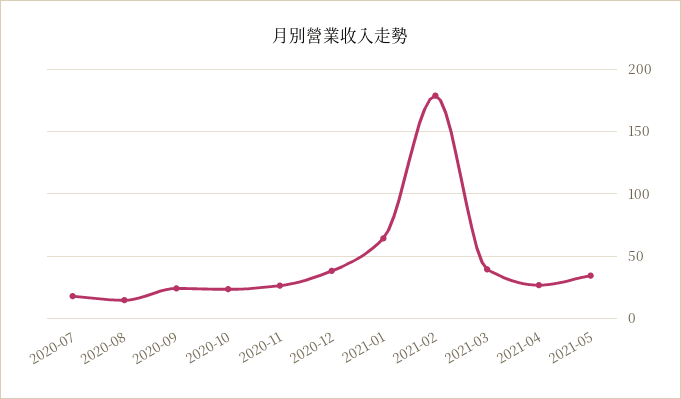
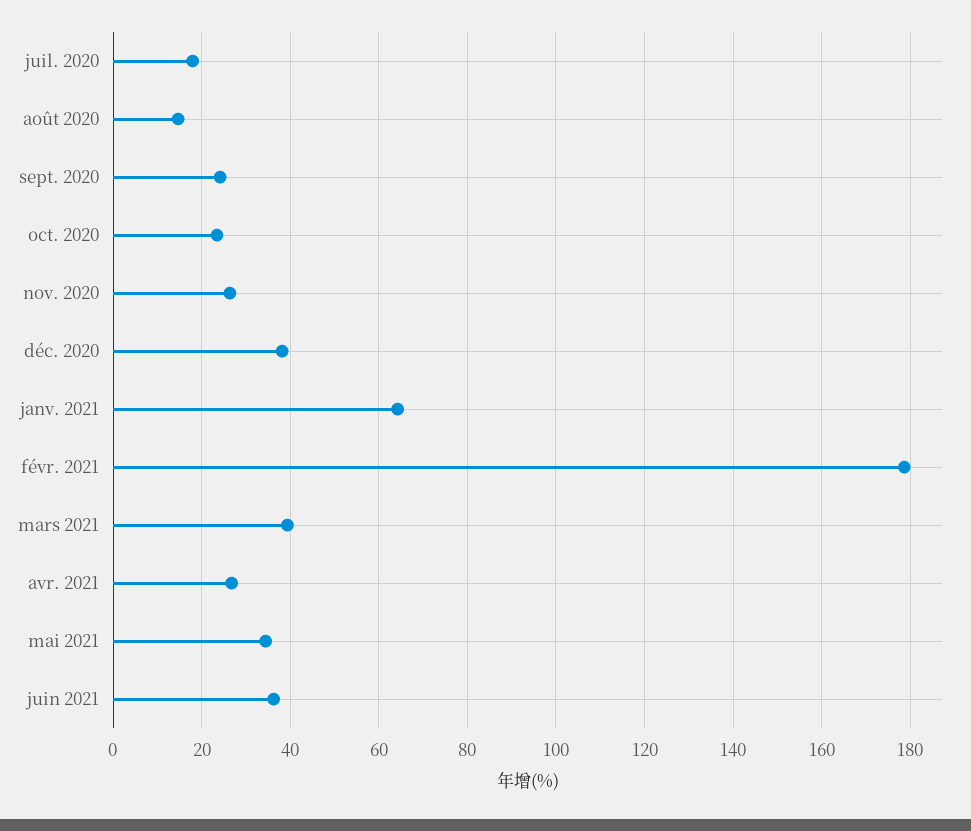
juin 2021: none -> 36

